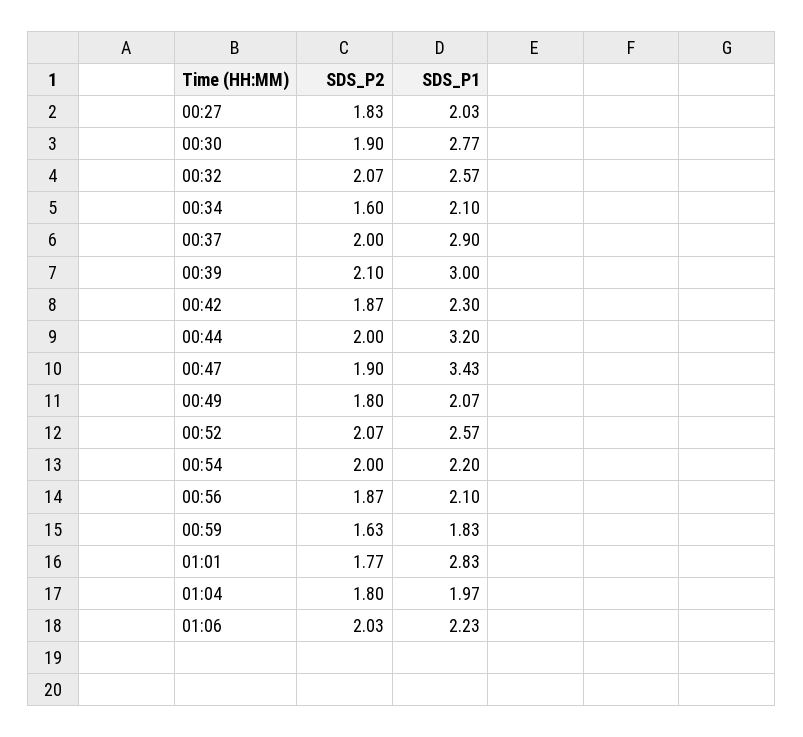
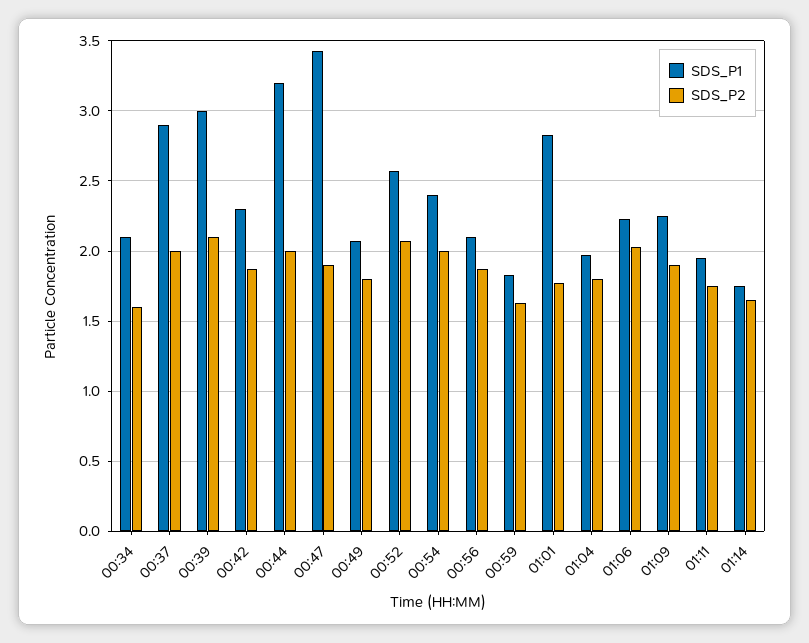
SDS_P2, 00:27: 1.83 -> none
SDS_P1, 00:27: 2.03 -> none
SDS_P2, 00:30: 1.9 -> none
SDS_P1, 00:30: 2.77 -> none
SDS_P2, 00:32: 2.07 -> none
SDS_P1, 00:32: 2.57 -> none
SDS_P1, 00:54: 2.2 -> 2.4
SDS_P1, 01:09: none -> 2.25
SDS_P2, 01:09: none -> 1.9
SDS_P1, 01:11: none -> 1.95
SDS_P2, 01:11: none -> 1.75
SDS_P1, 01:14: none -> 1.75
SDS_P2, 01:14: none -> 1.65

